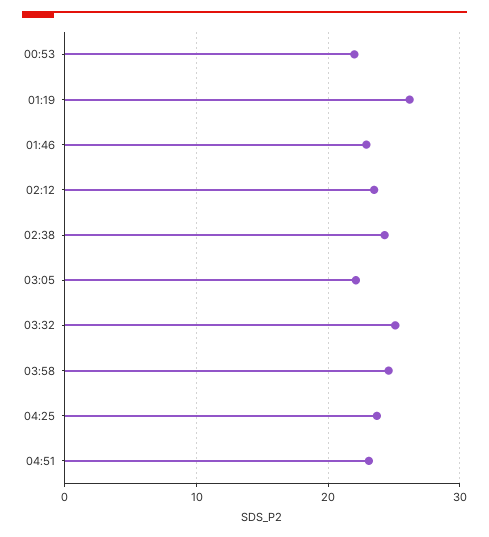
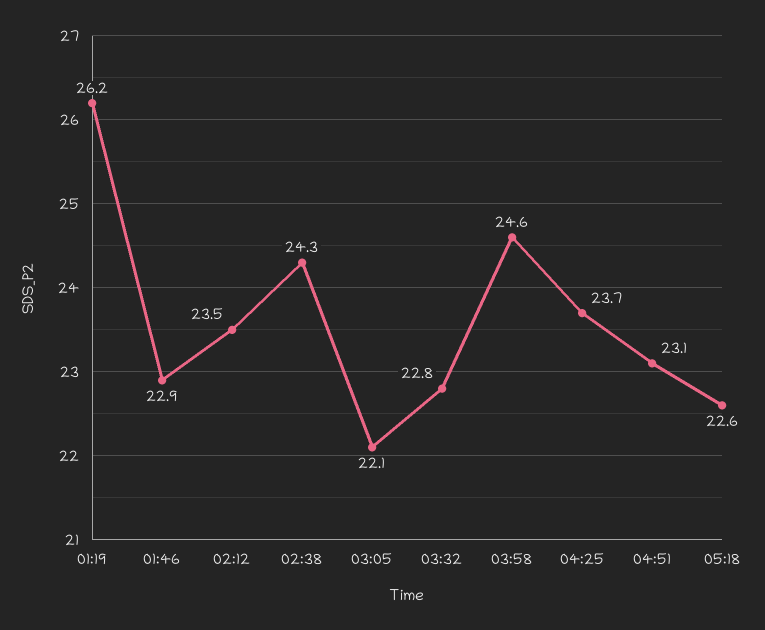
00:53: 22 -> none
03:32: 25 -> 22.8
05:18: none -> 22.6

